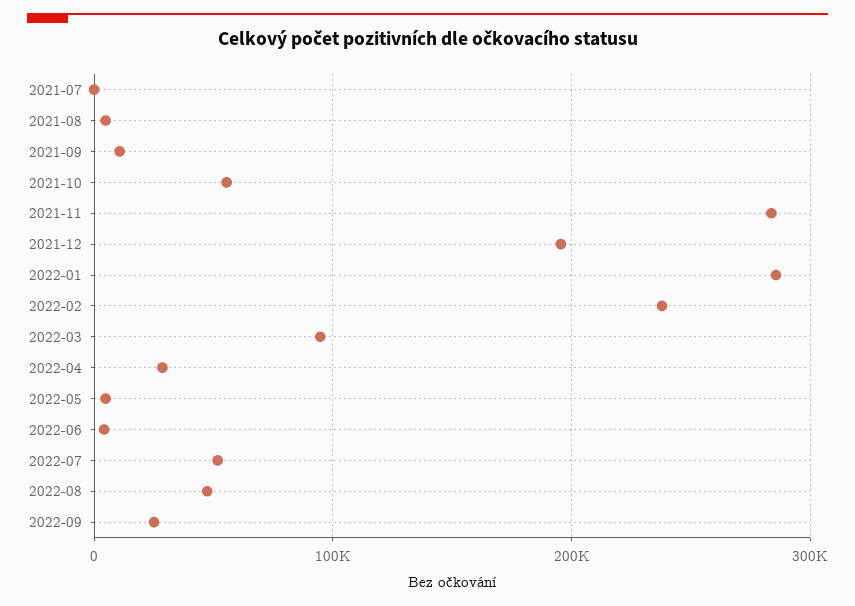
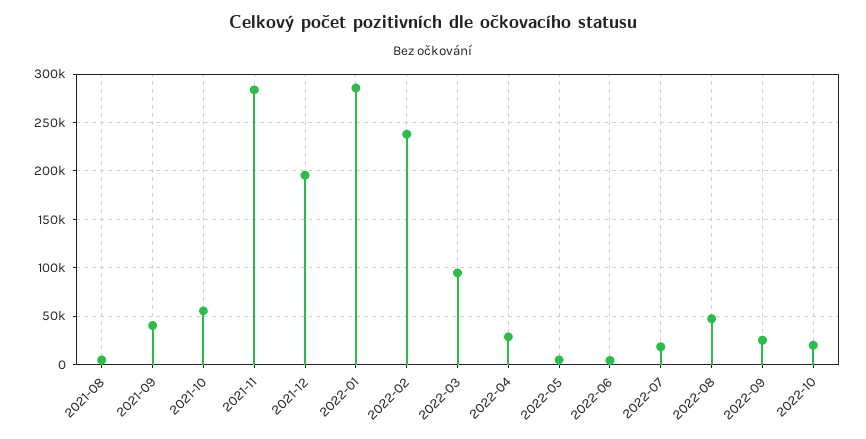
2021-07: 0 -> none
2021-09: 10000 -> 40000
2022-07: 50000 -> 20000
2022-10: none -> 20000

